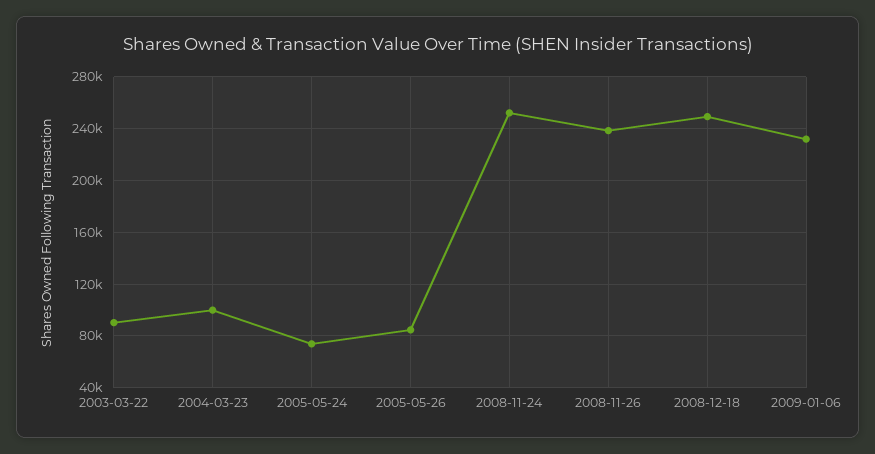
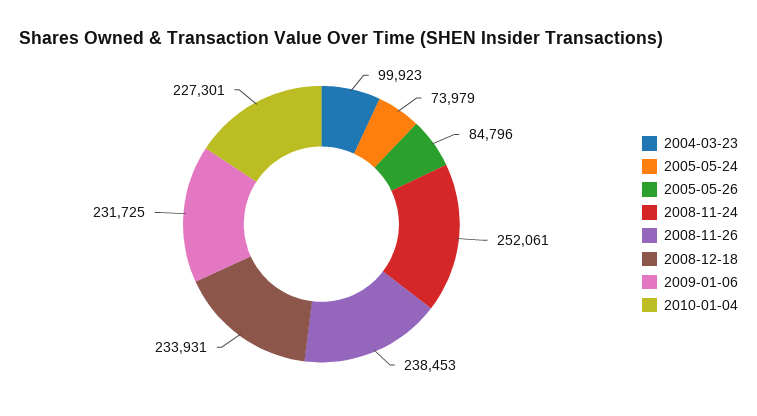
2003-03-22: 90000 -> none
2008-12-18: 250000 -> 233931
2010-01-04: none -> 227301

